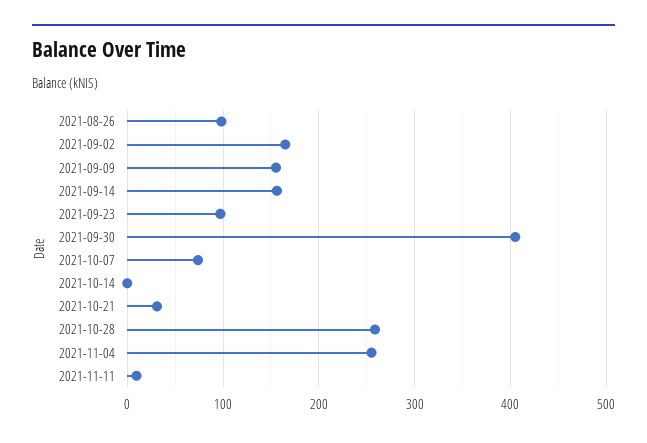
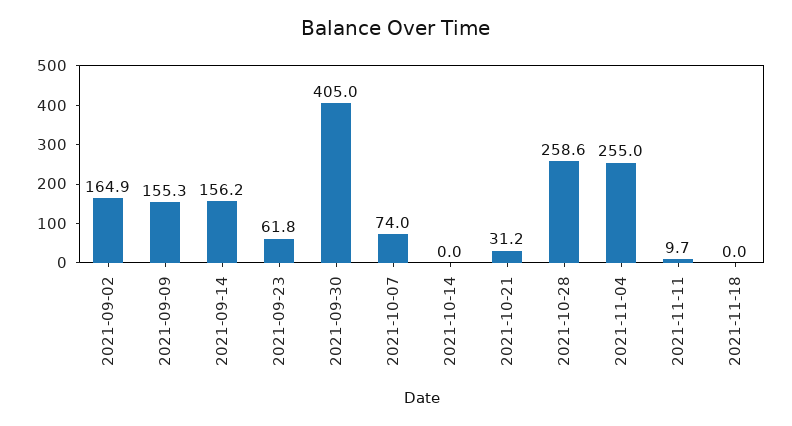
2021-08-26: 100 -> none
2021-09-23: 100 -> 61.8
2021-11-18: none -> 0

